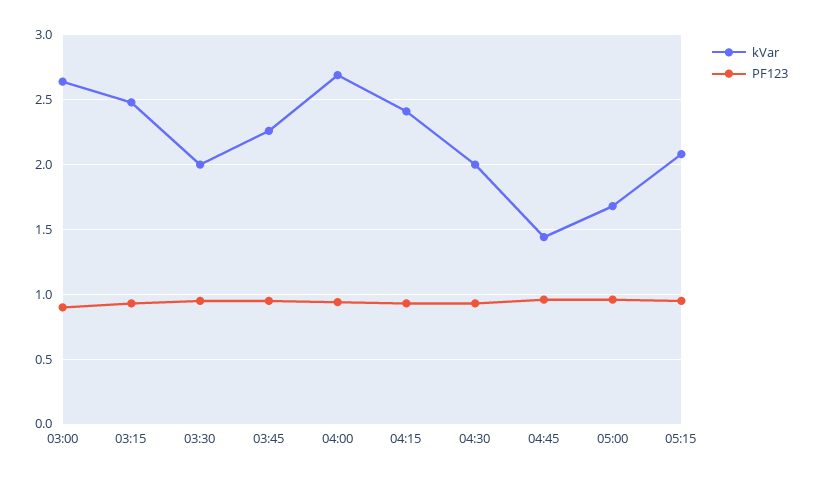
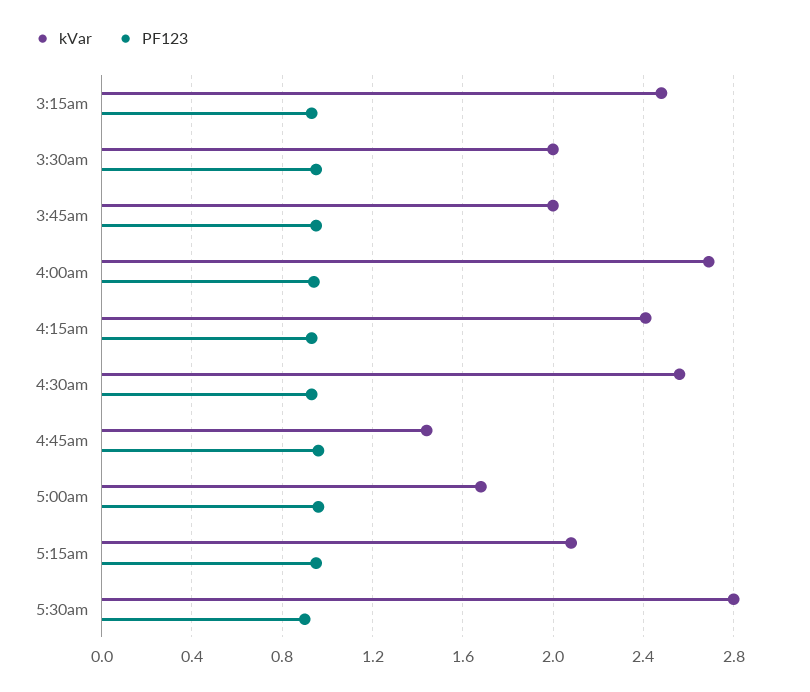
kVar, 03:00: 2.65 -> none
PF123, 03:00: 0.9 -> none
kVar, 03:45: 2.25 -> 2
kVar, 04:30: 2 -> 2.55
kVar, 5:30am: none -> 2.8
PF123, 5:30am: none -> 0.9

